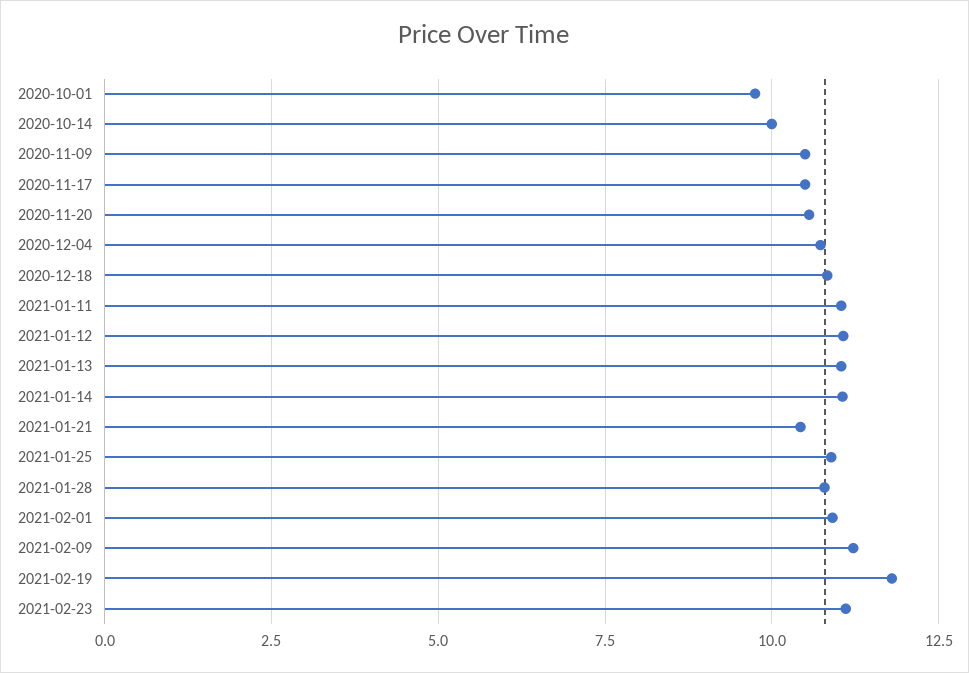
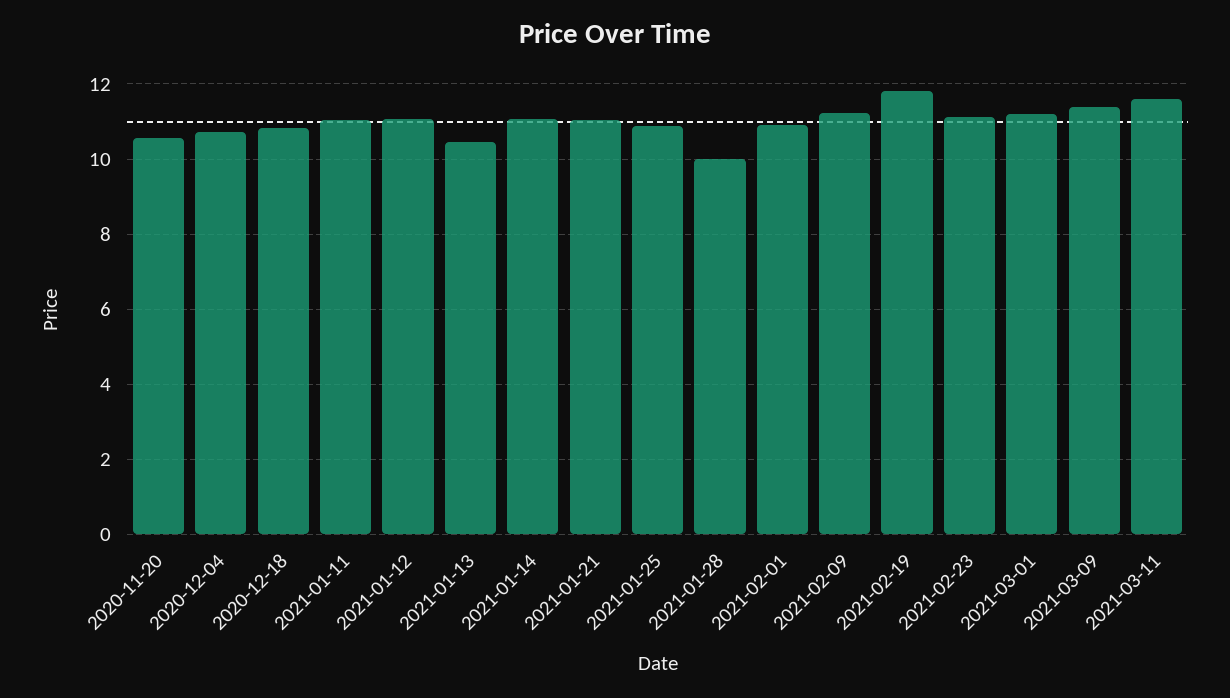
2020-10-01: 9.75 -> none
2020-10-14: 10 -> none
2020-11-09: 10.5 -> none
2020-11-17: 10.5 -> none
2021-01-13: 11 -> 10.4
2021-01-21: 10.5 -> 11
2021-01-28: 10.75 -> 10
2021-03-01: none -> 11.2
2021-03-09: none -> 11.4
2021-03-11: none -> 11.6

